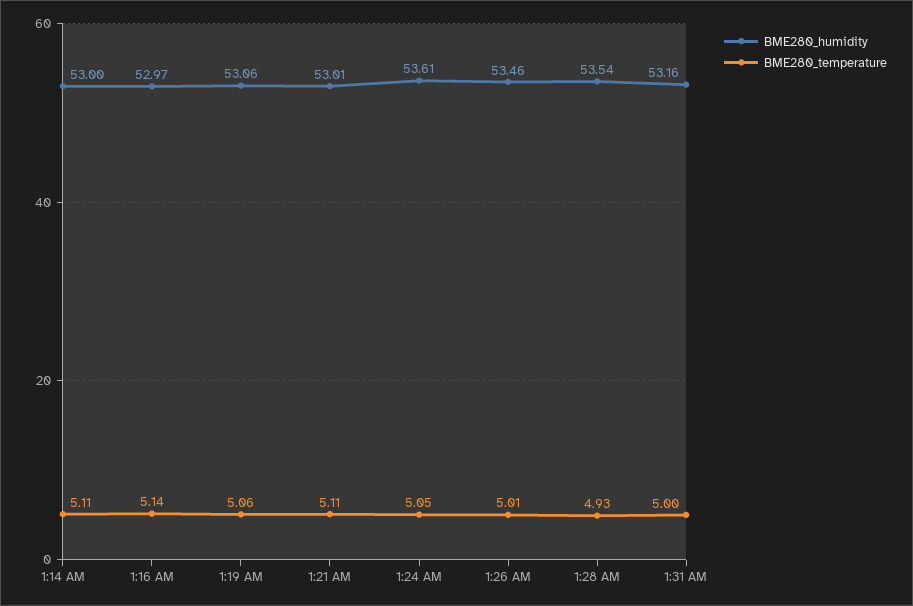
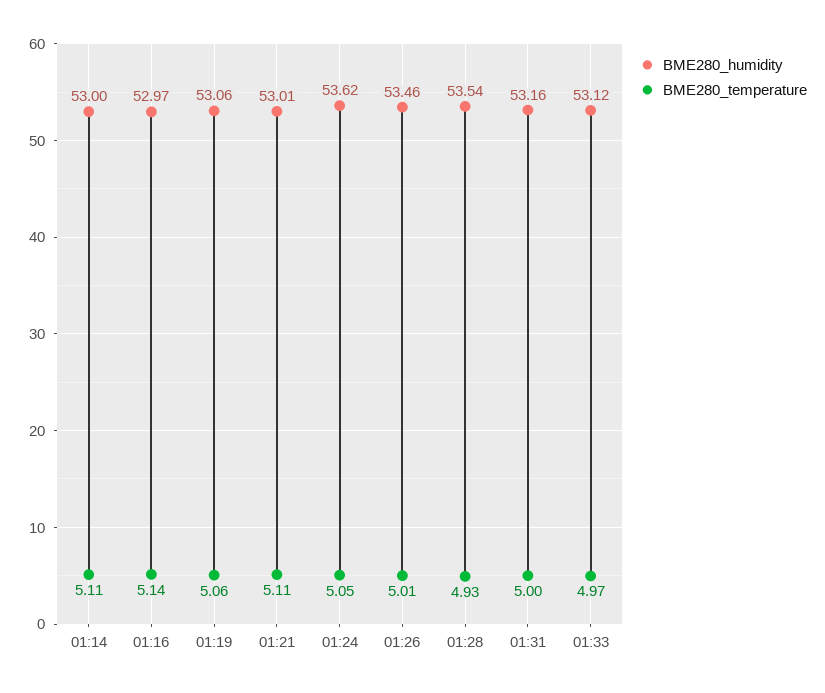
BME280_humidity, 1:24 AM: 53.61 -> 53.62
BME280_humidity, 01:33: none -> 53.12
BME280_temperature, 01:33: none -> 4.97

